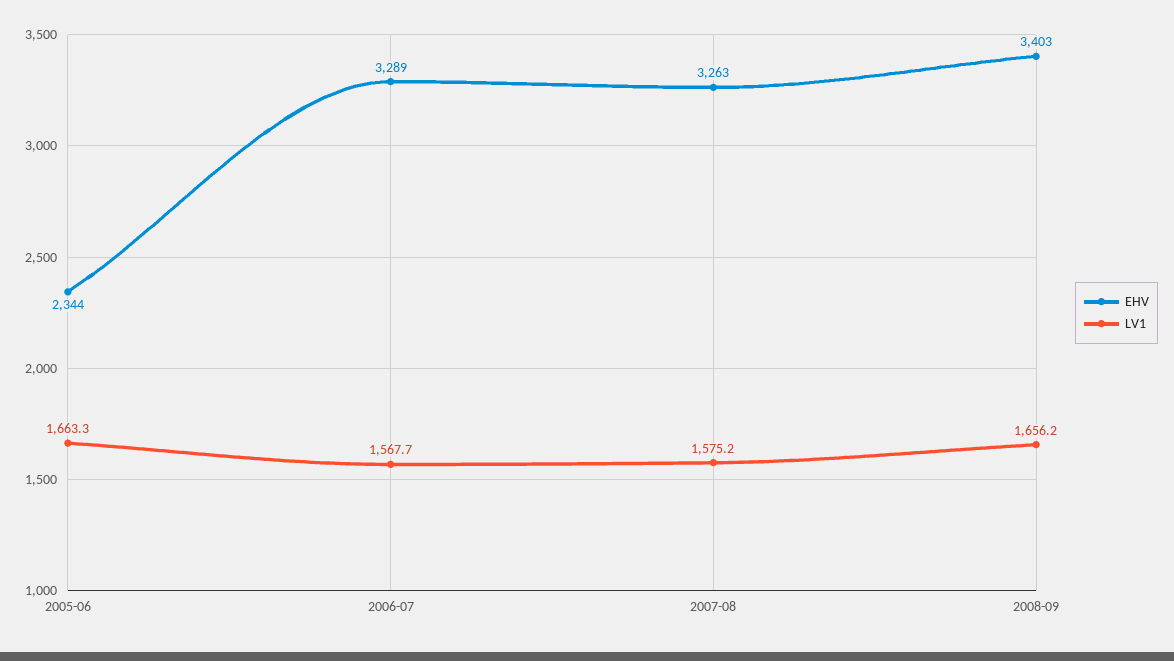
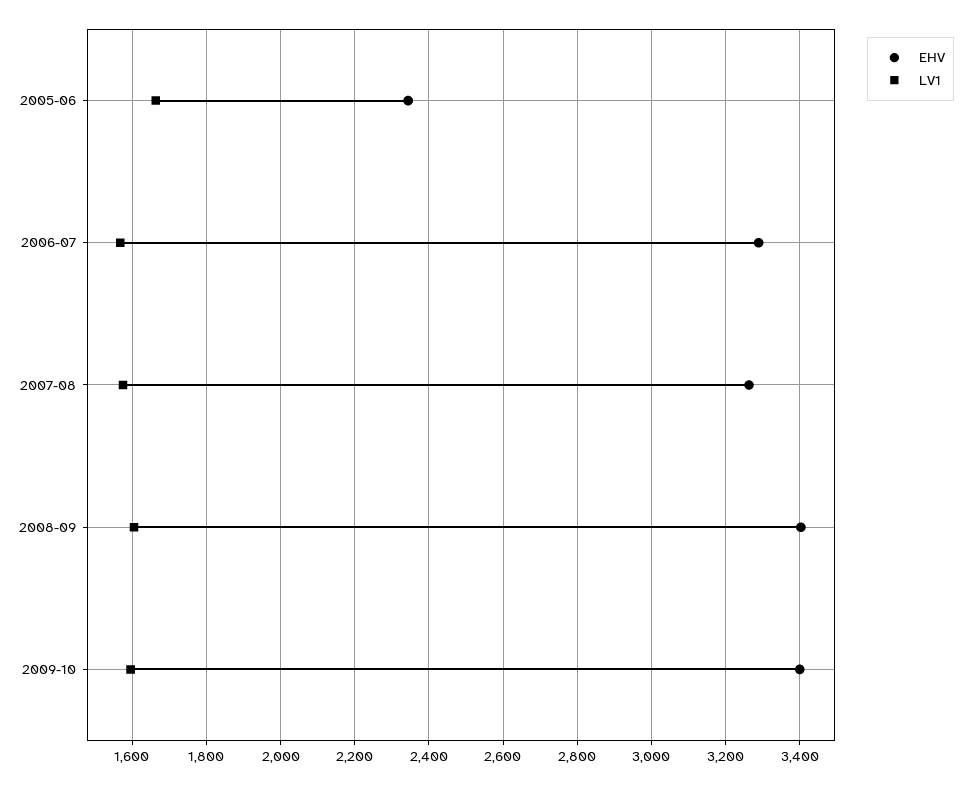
LV1, 2008-09: 1656.2 -> 1600
EHV, 2009-10: none -> 3400
LV1, 2009-10: none -> 1600

